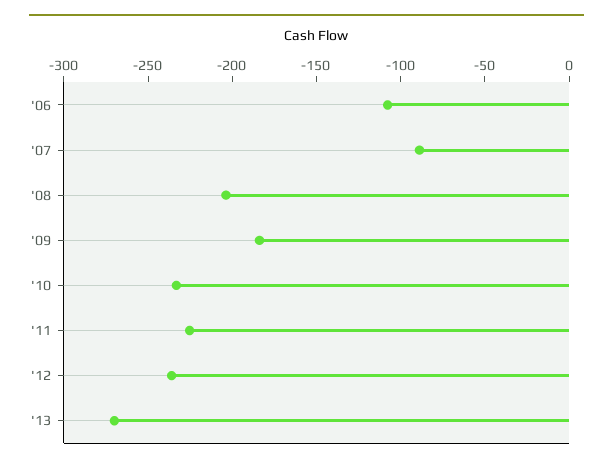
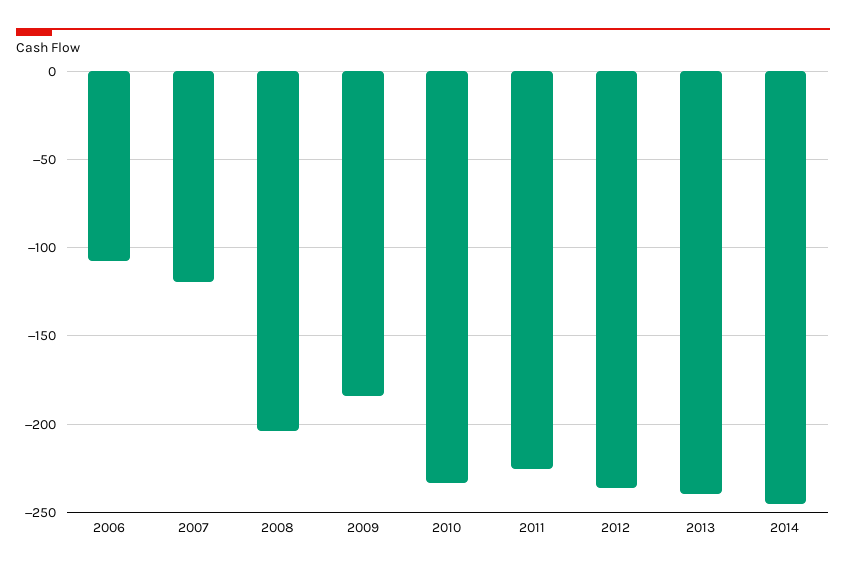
'07: -90 -> -120
'13: -270 -> -240
2014: none -> -245

